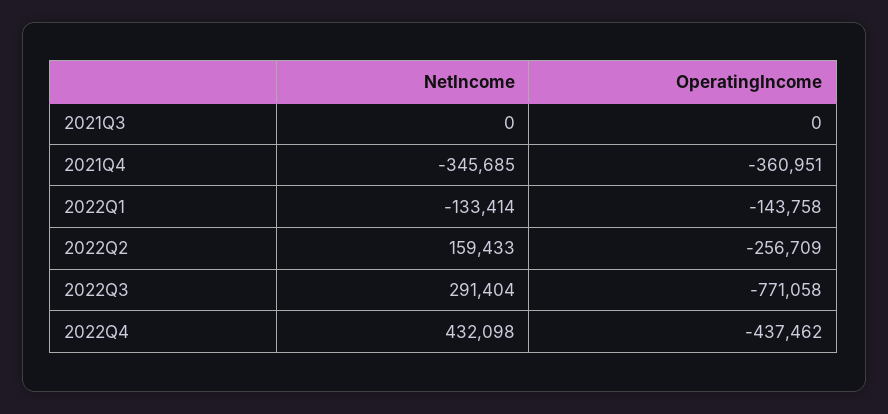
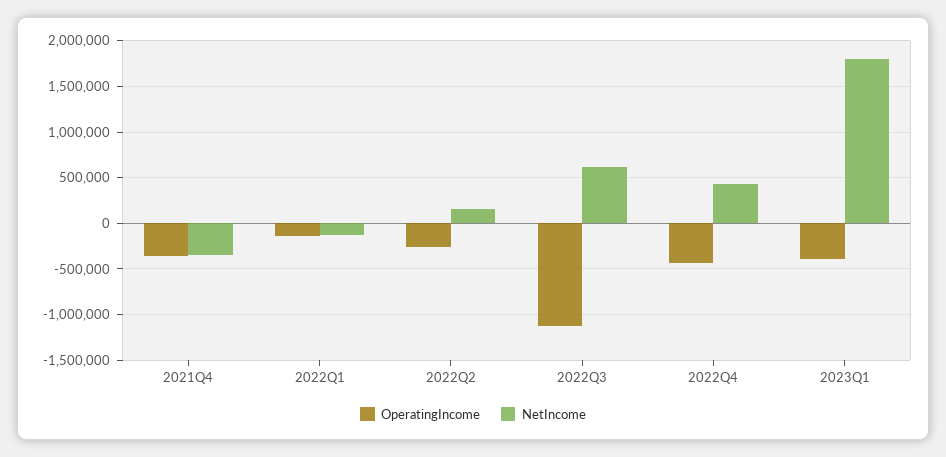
NetIncome, 2021Q3: 0 -> none
OperatingIncome, 2021Q3: 0 -> none
NetIncome, 2022Q3: 291404 -> 600000
OperatingIncome, 2022Q3: -771058 -> -1100000
OperatingIncome, 2023Q1: none -> -400000
NetIncome, 2023Q1: none -> 1800000

